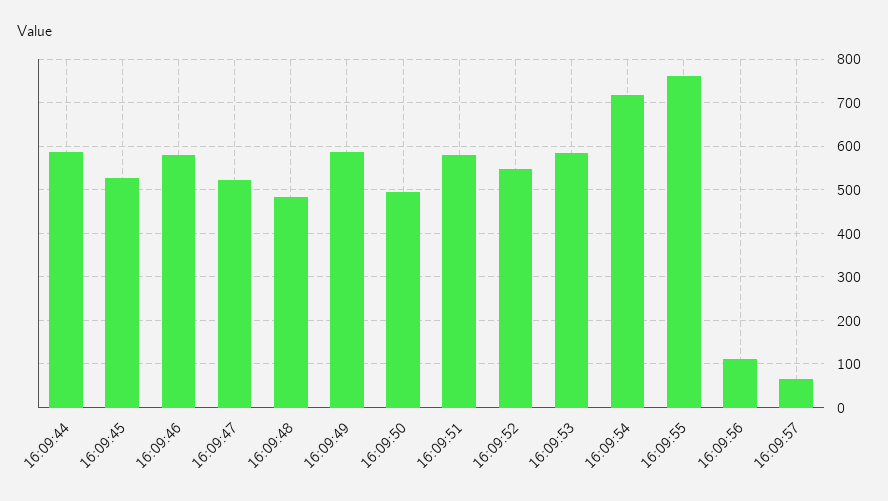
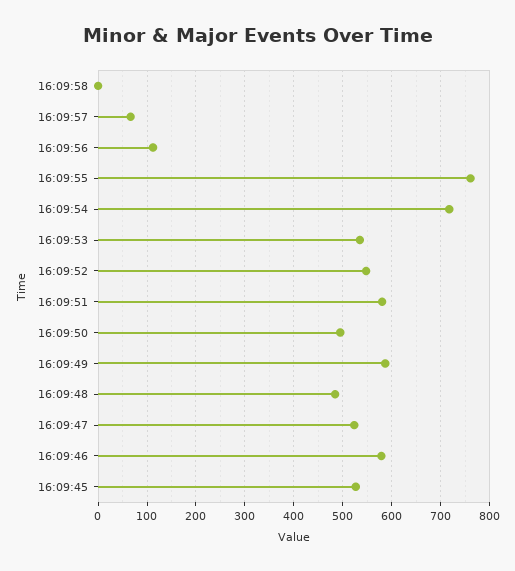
16:09:44: 580 -> none
16:09:53: 580 -> 540
16:09:58: none -> 0

